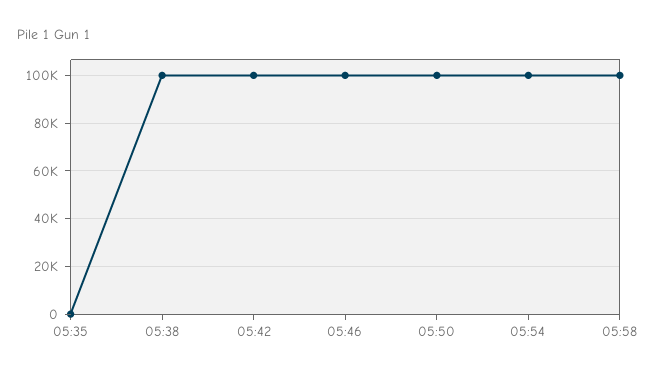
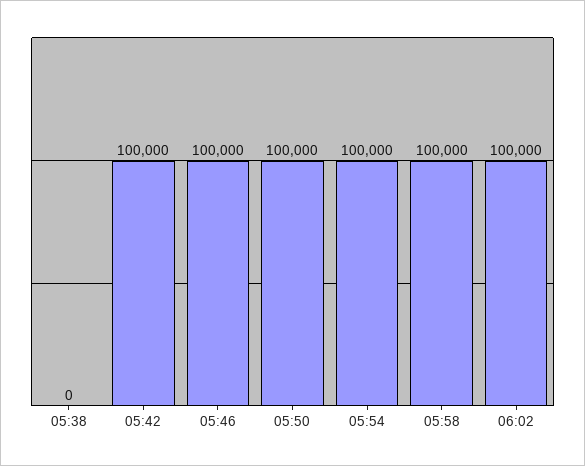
05:35: 0 -> none
05:38: 100000 -> 0
06:02: none -> 100000

